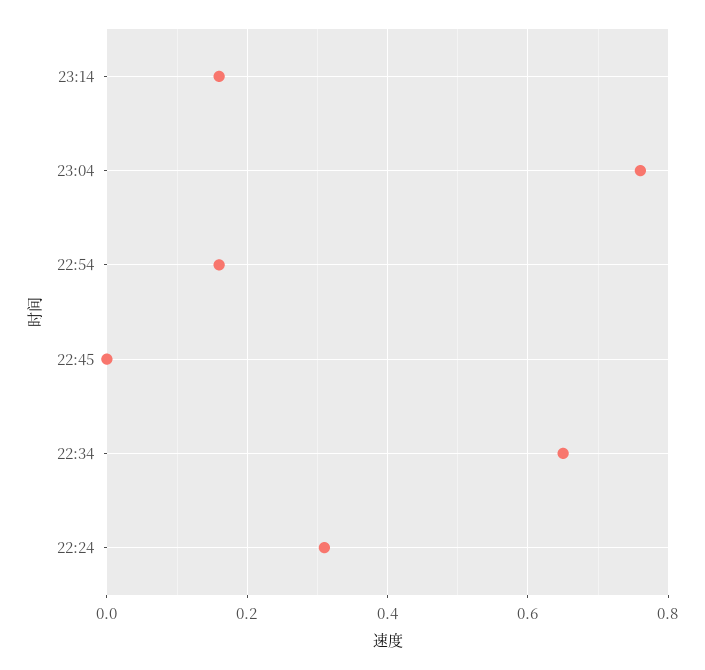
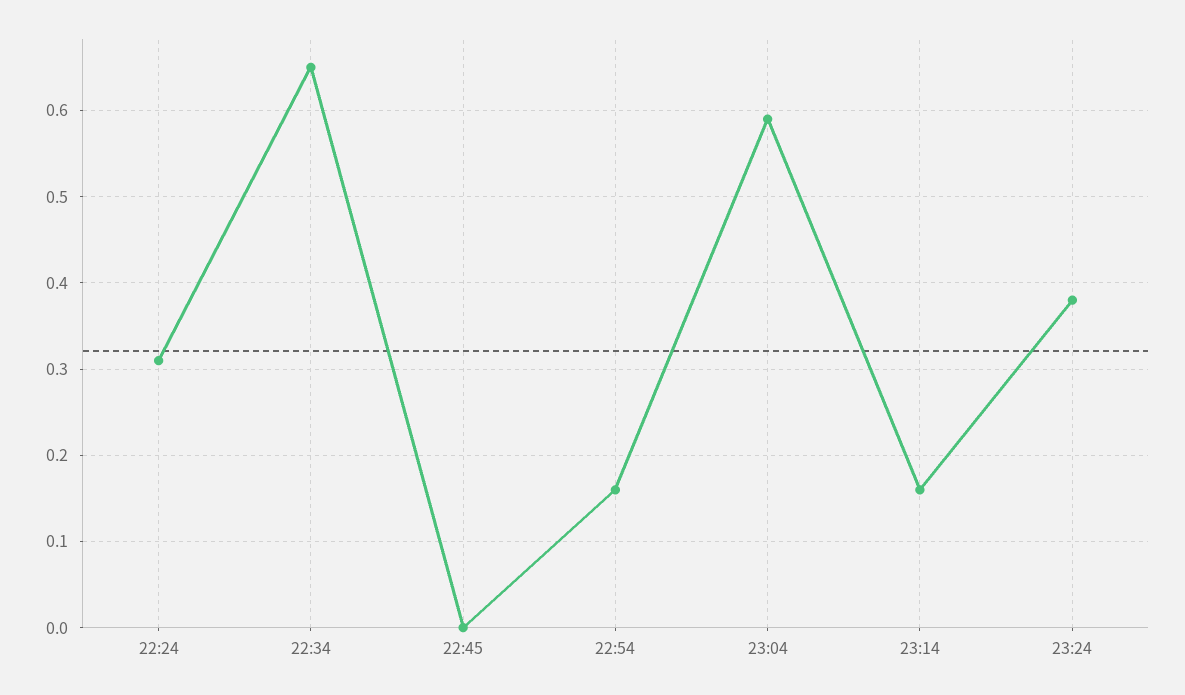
23:04: 0.75 -> 0.59
23:24: none -> 0.38

